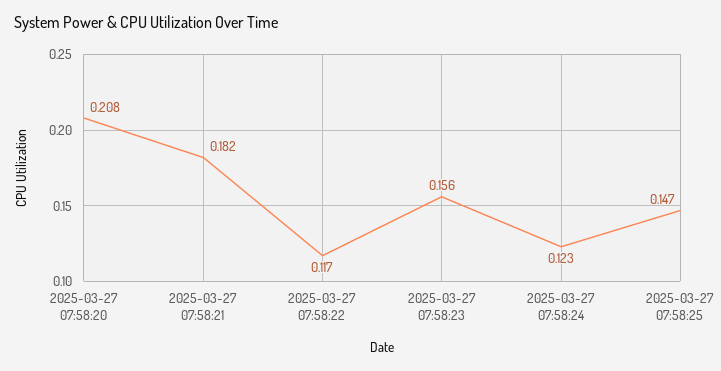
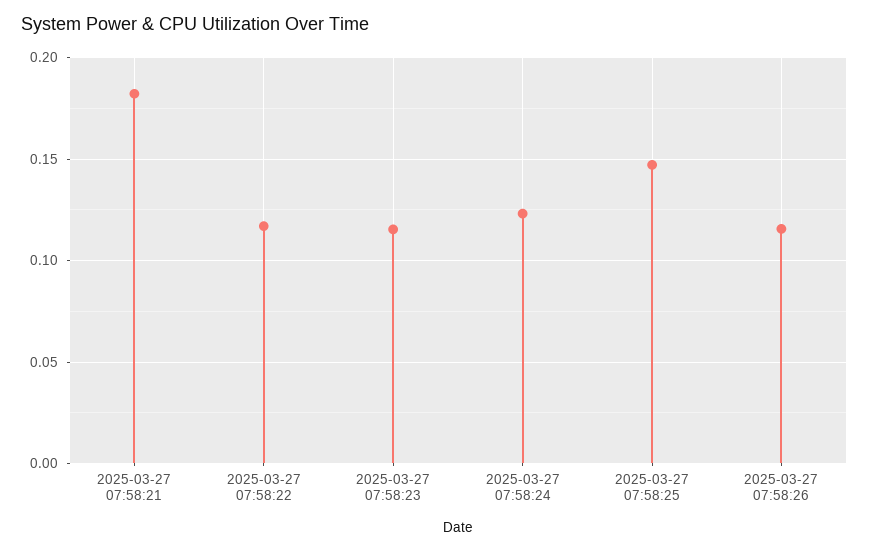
2025-03-27 07:58:20: 0.208 -> none
2025-03-27 07:58:23: 0.156 -> 0.115
2025-03-27 07:58:26: none -> 0.115

